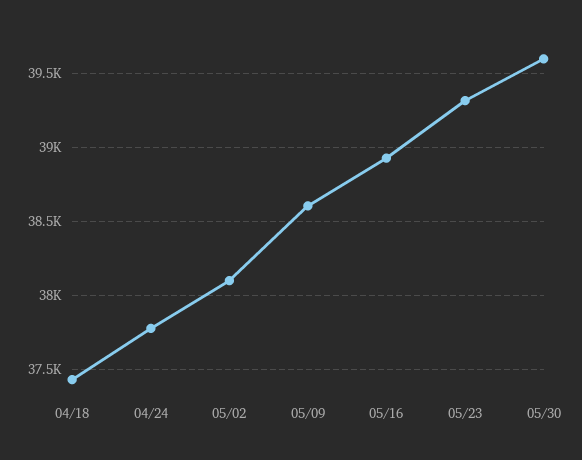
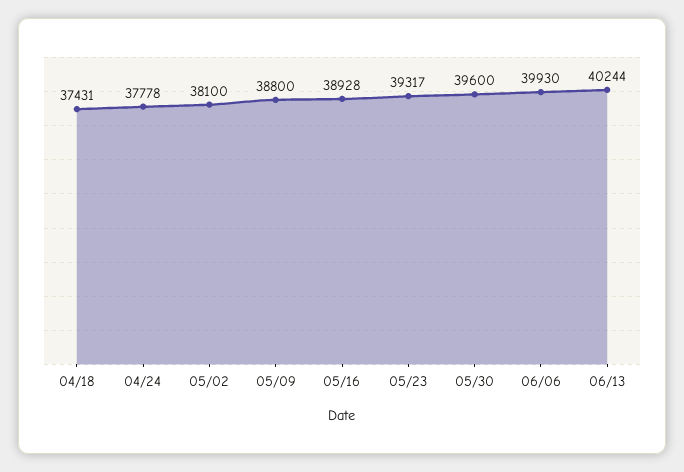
05/09: 38600 -> 38800
06/06: none -> 39930
06/13: none -> 40244

